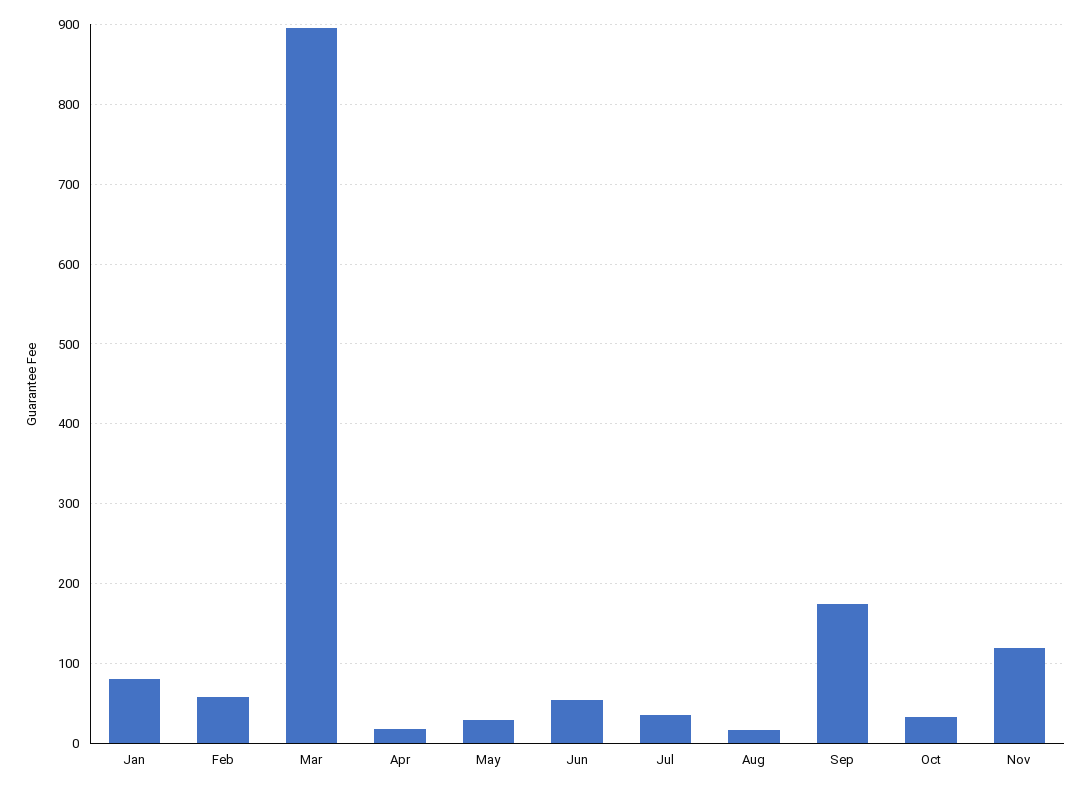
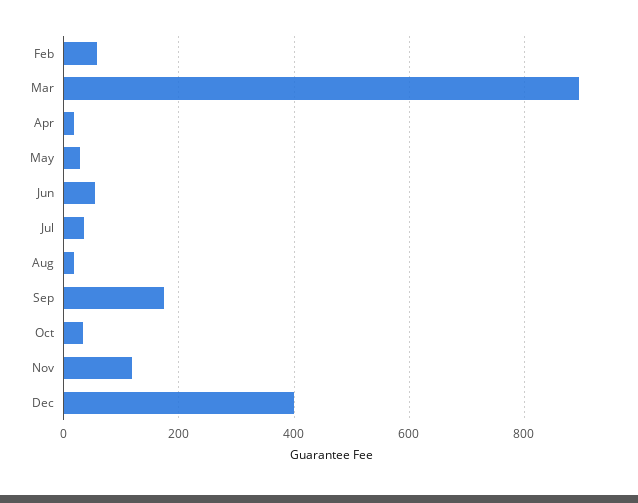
Jan: 80 -> none
Dec: none -> 400

